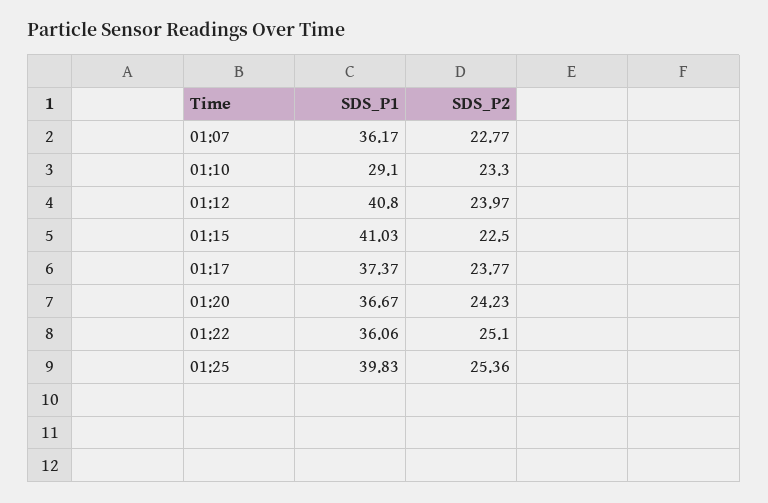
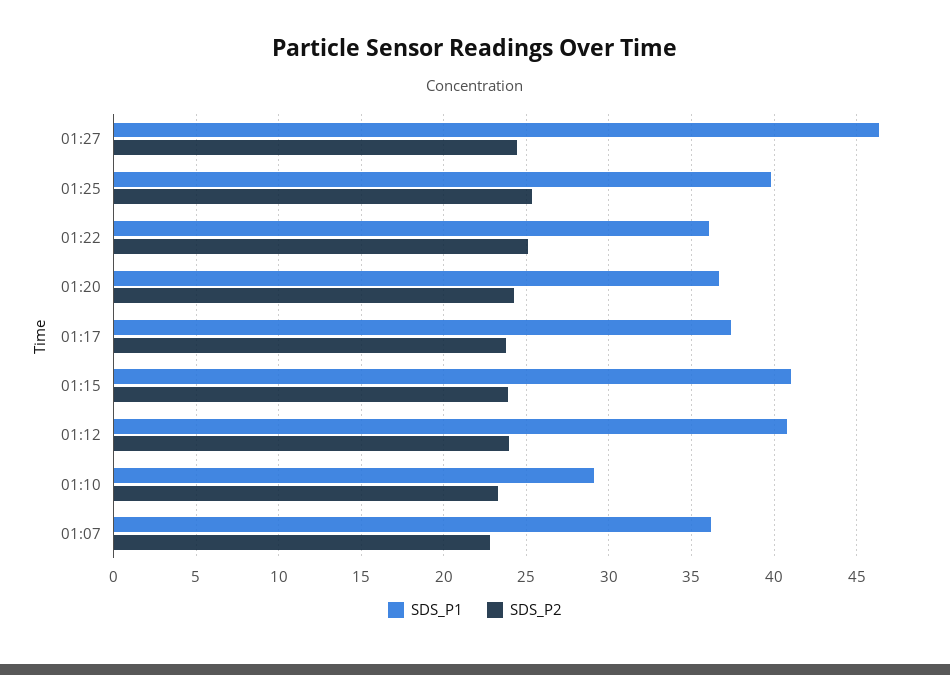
SDS_P2, 01:15: 22.5 -> 24
SDS_P1, 01:27: none -> 46.5
SDS_P2, 01:27: none -> 24.5

